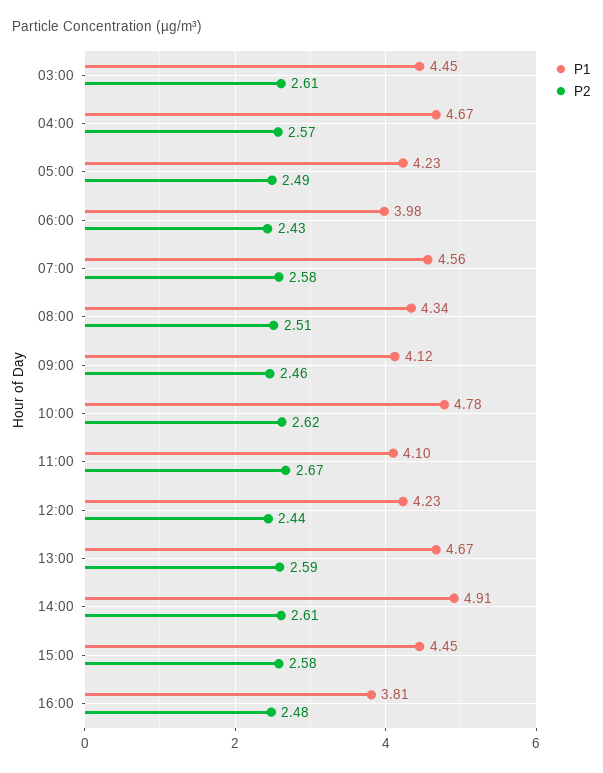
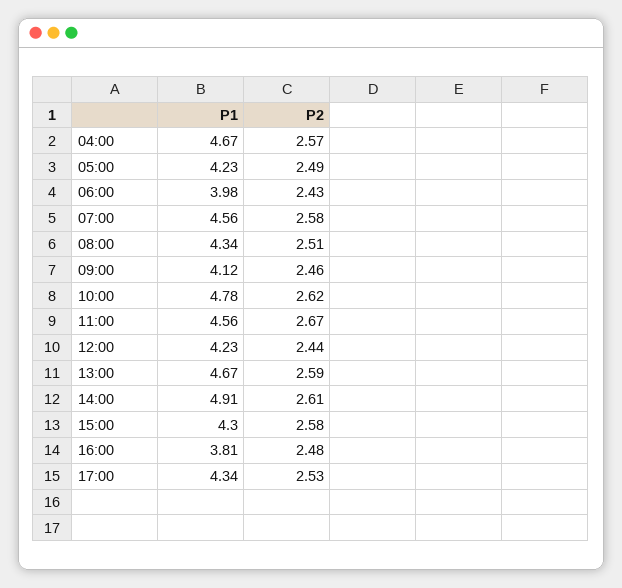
P1, 03:00: 4.45 -> none
P2, 03:00: 2.61 -> none
P1, 11:00: 4.1 -> 4.56
P1, 15:00: 4.45 -> 4.3
P1, 17:00: none -> 4.34
P2, 17:00: none -> 2.53

